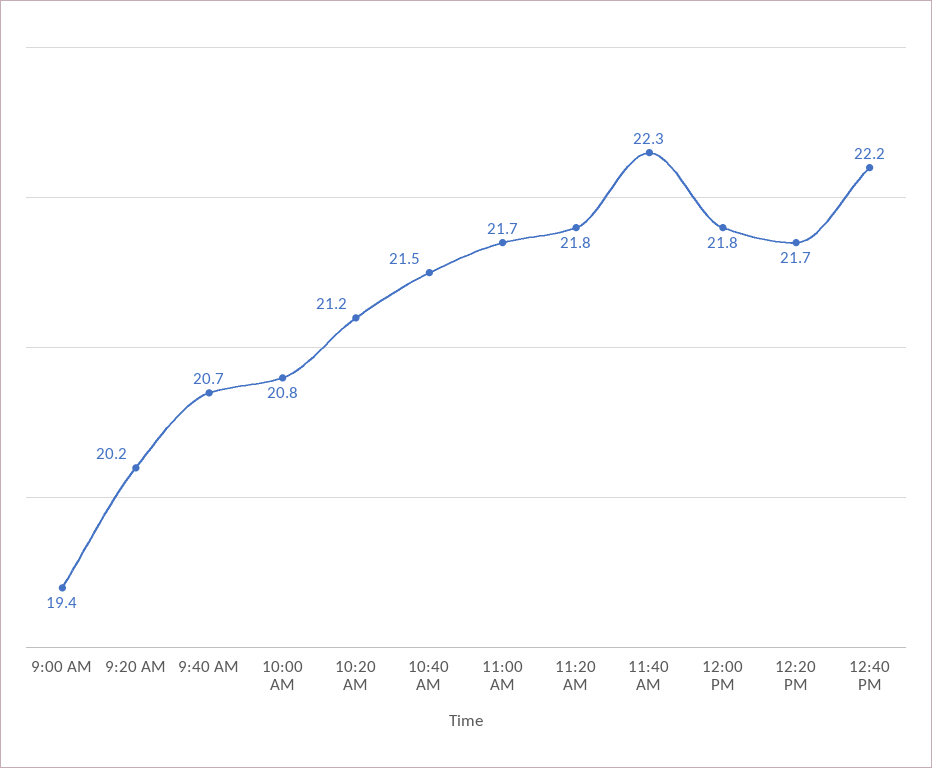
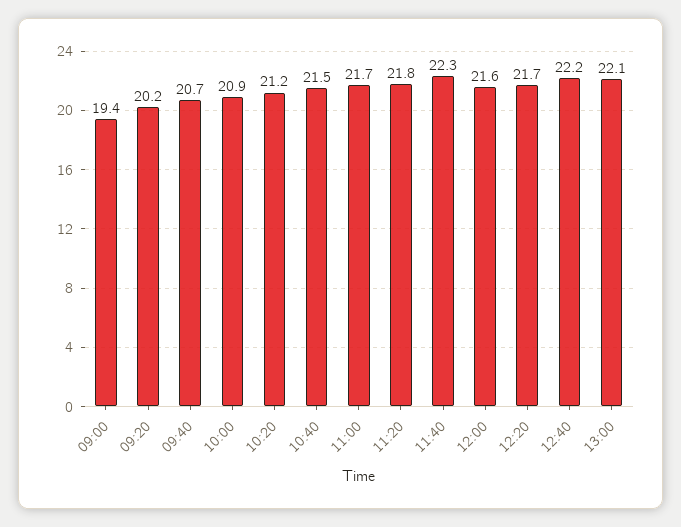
10:00 AM: 20.8 -> 20.9
12:00 PM: 21.8 -> 21.6
13:00: none -> 22.1

